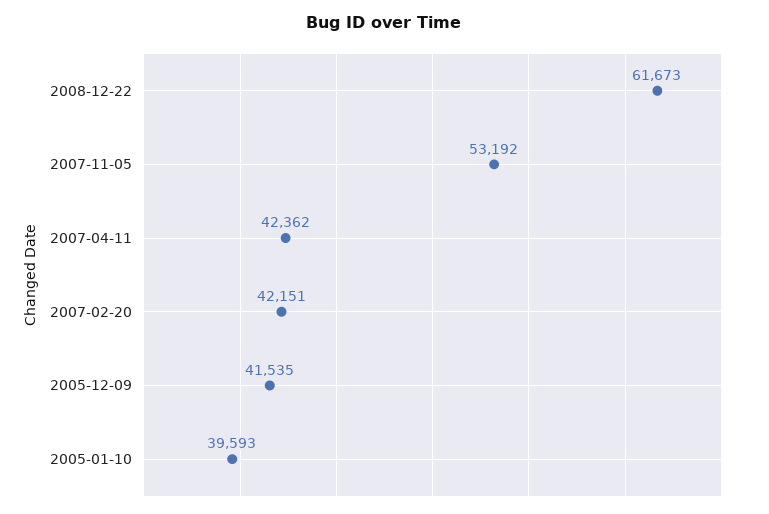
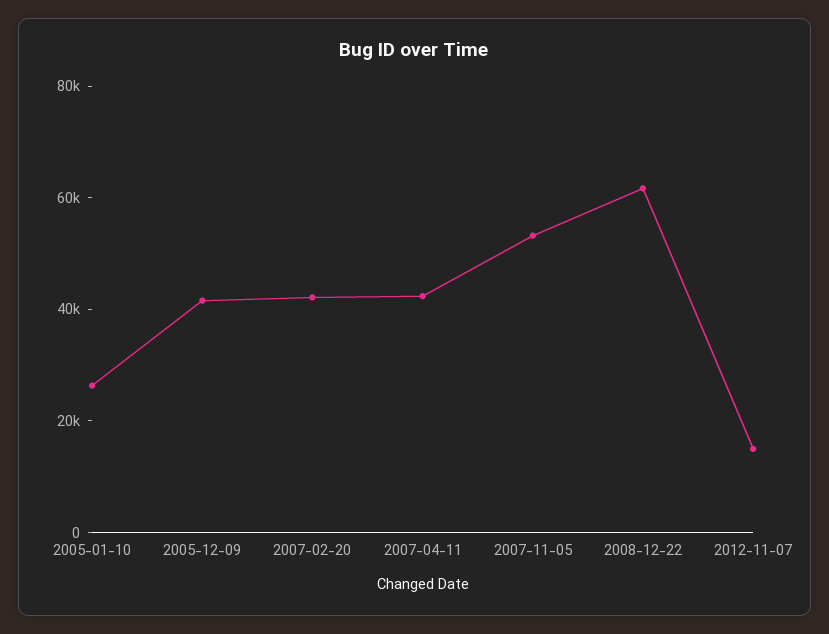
2005-01-10: 39593 -> 25000
2012-11-07: none -> 15000

